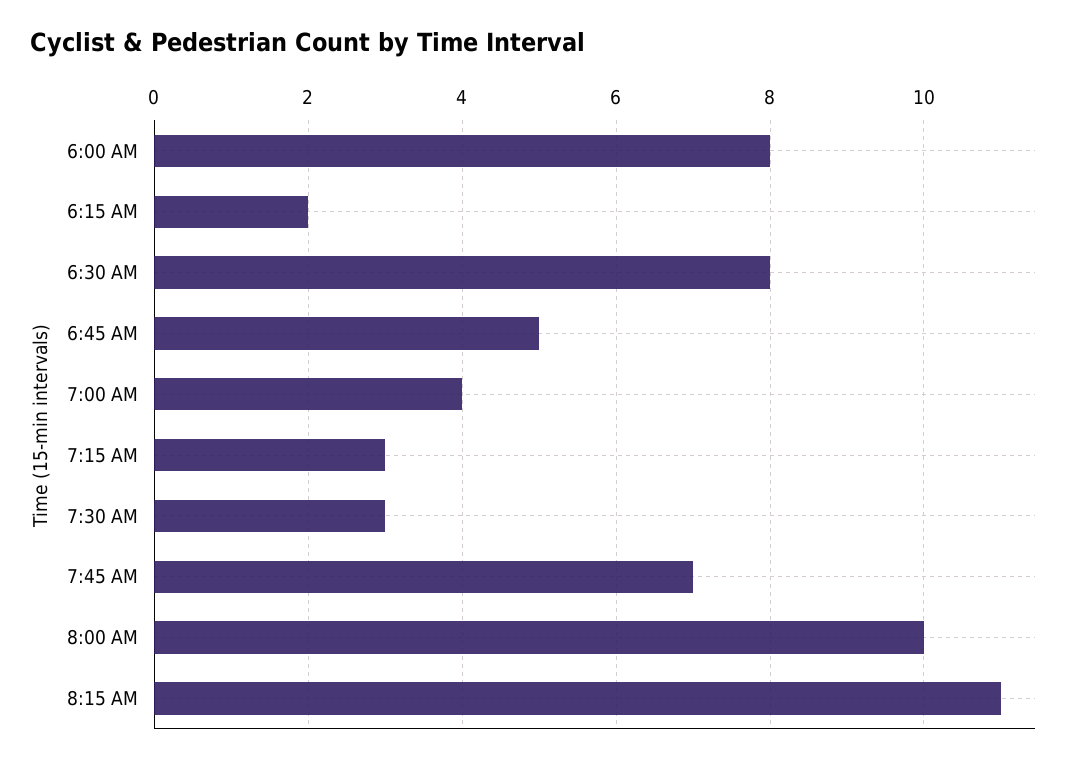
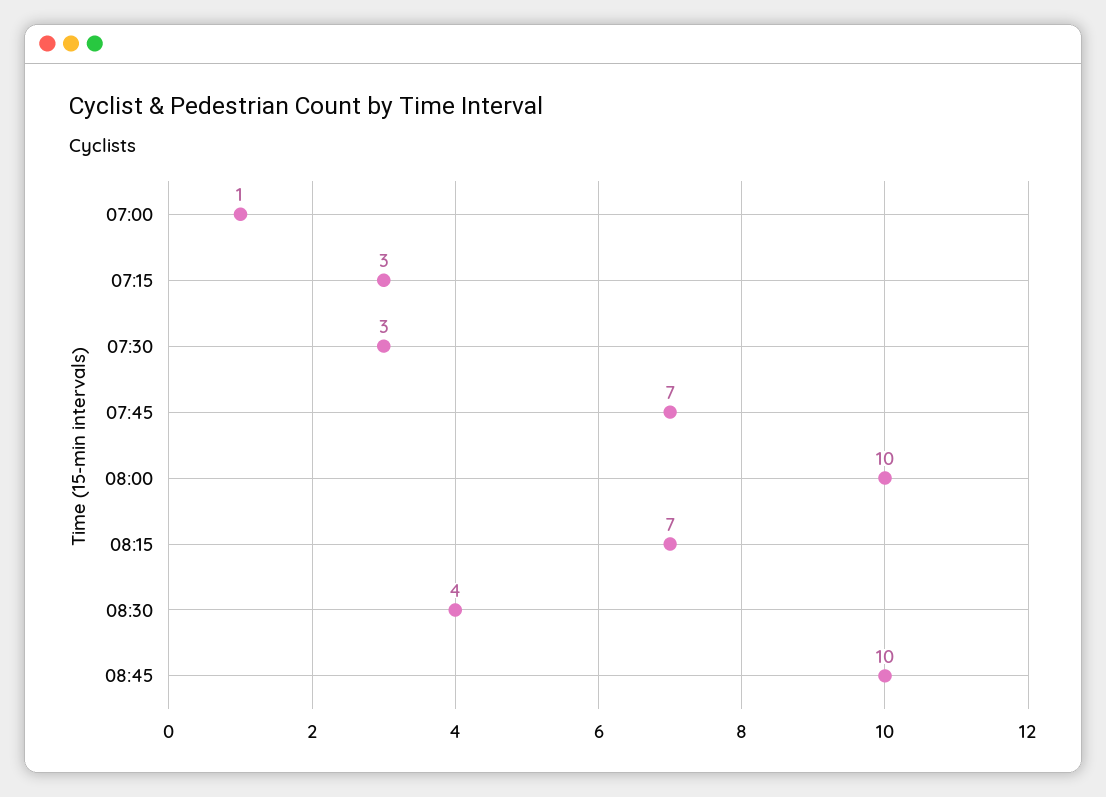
6:00 AM: 8 -> none
6:15 AM: 2 -> none
6:30 AM: 8 -> none
6:45 AM: 5 -> none
7:00 AM: 4 -> 1
8:15 AM: 11 -> 7
08:30: none -> 4
08:45: none -> 10

